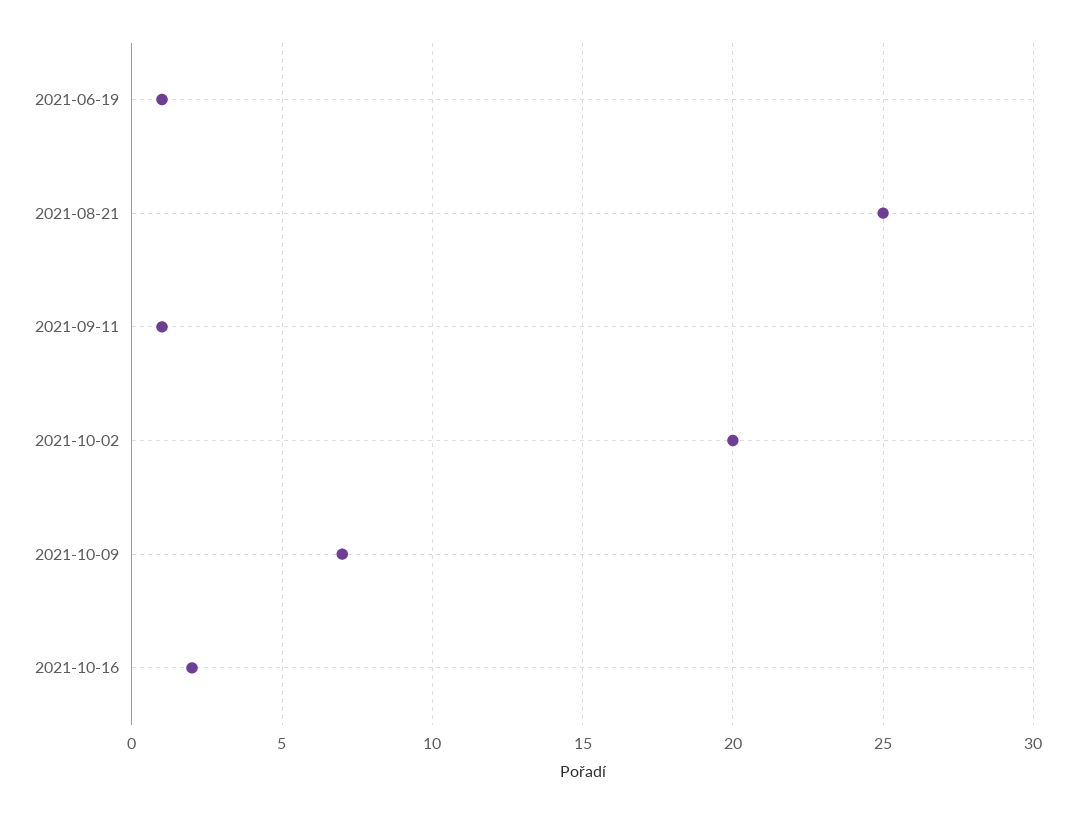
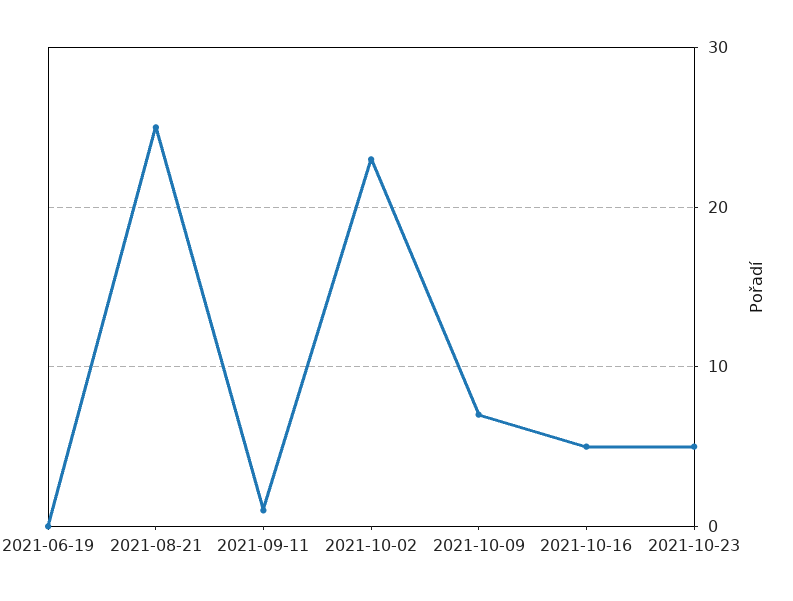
2021-06-19: 1 -> 0
2021-10-02: 20 -> 23
2021-10-16: 2 -> 5
2021-10-23: none -> 5

